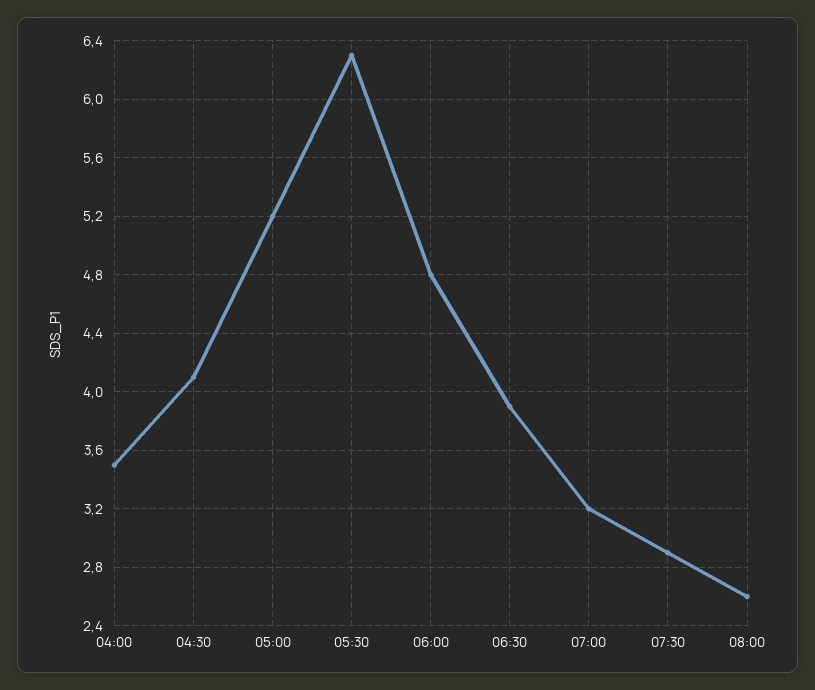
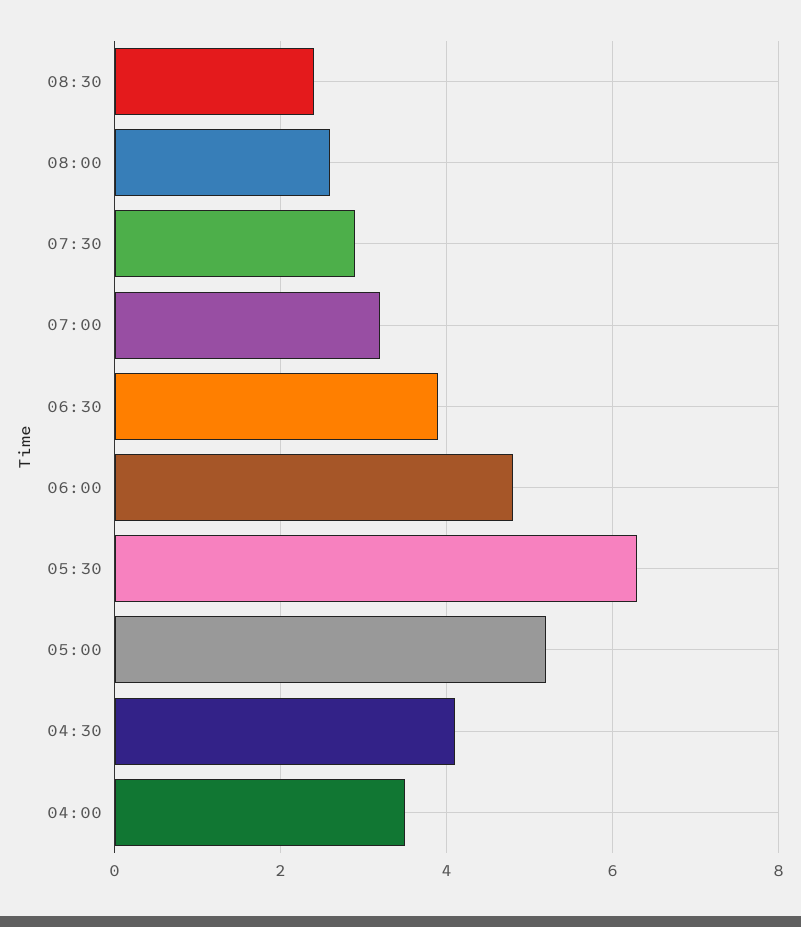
08:30: none -> 2.5

